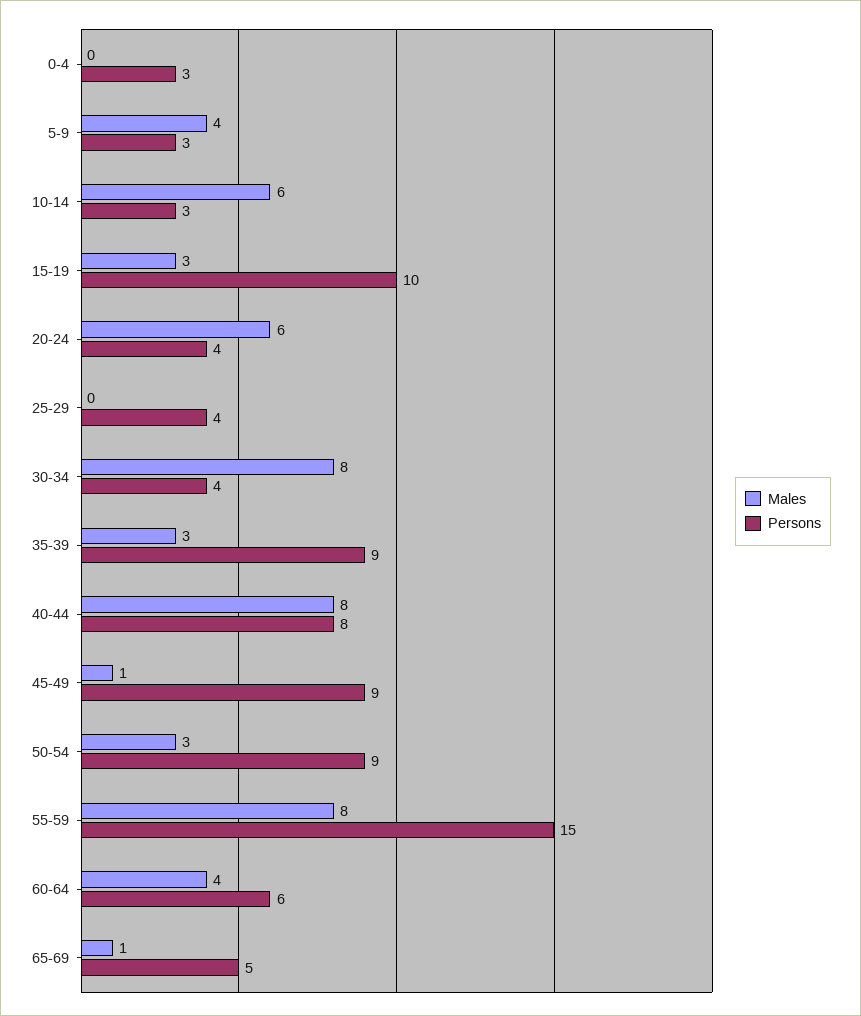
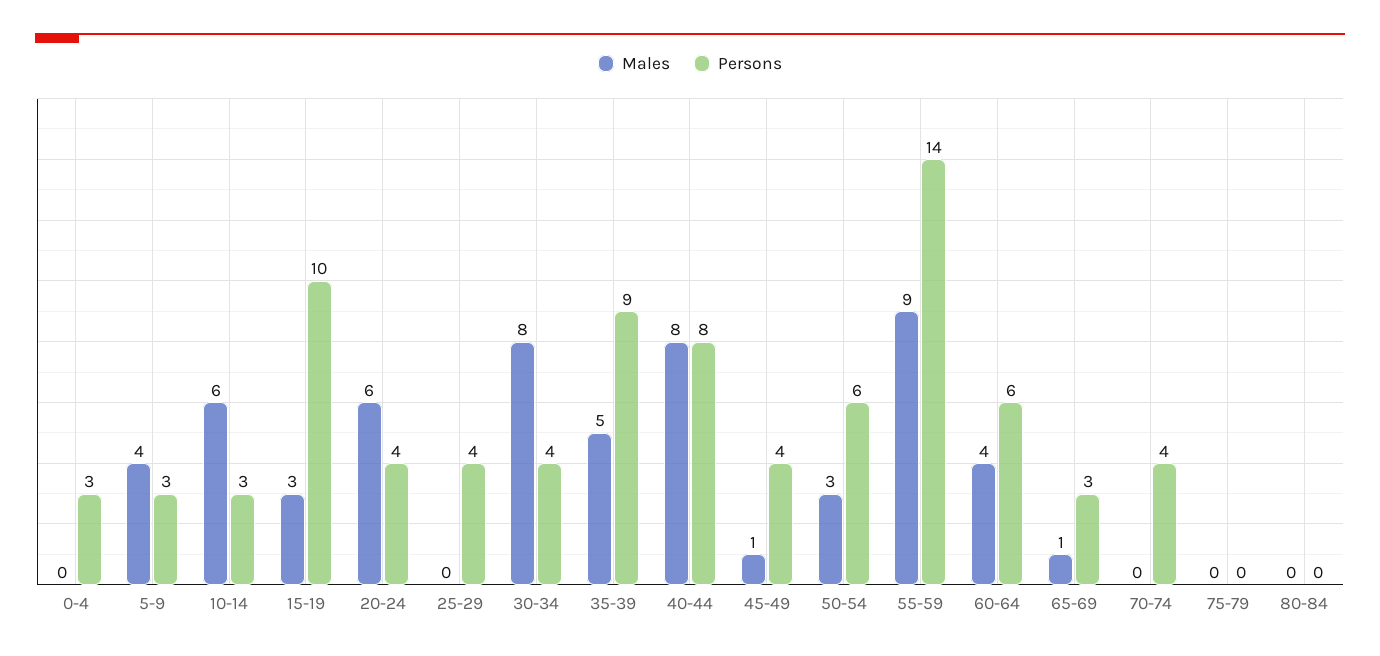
Males, 35-39: 3 -> 5
Persons, 45-49: 9 -> 4
Persons, 50-54: 9 -> 6
Males, 55-59: 8 -> 9
Persons, 55-59: 15 -> 14
Persons, 65-69: 5 -> 3
Males, 70-74: none -> 0
Persons, 70-74: none -> 4
Males, 75-79: none -> 0
Persons, 75-79: none -> 0
Males, 80-84: none -> 0
Persons, 80-84: none -> 0

